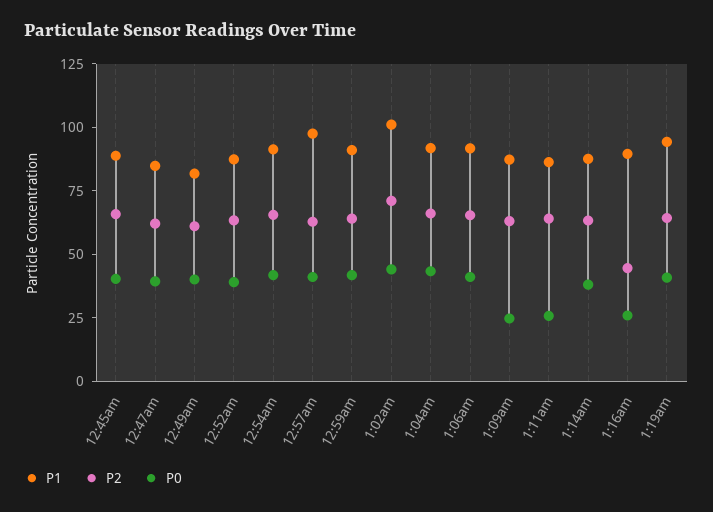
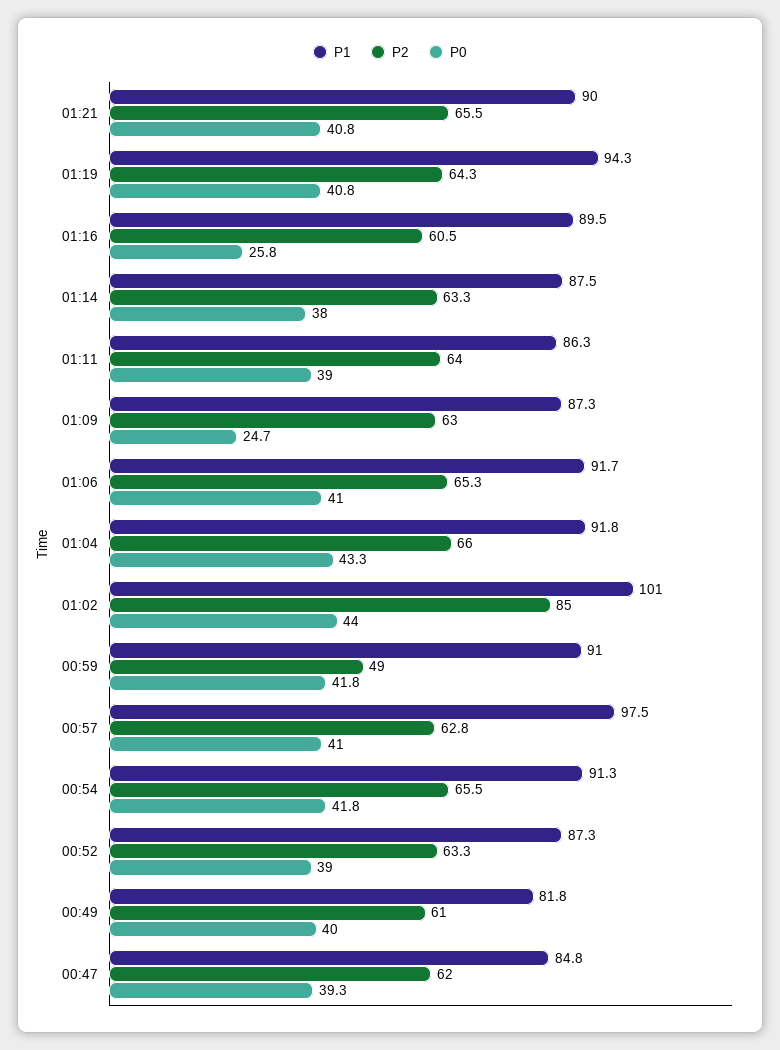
P1, 12:45am: 90 -> none
P2, 12:45am: 65 -> none
P0, 12:45am: 40 -> none
P2, 12:59am: 65 -> 49
P2, 1:02am: 70 -> 85
P0, 1:11am: 25 -> 39
P2, 1:16am: 45 -> 60.5
P1, 01:21: none -> 90
P2, 01:21: none -> 65.5
P0, 01:21: none -> 40.8

